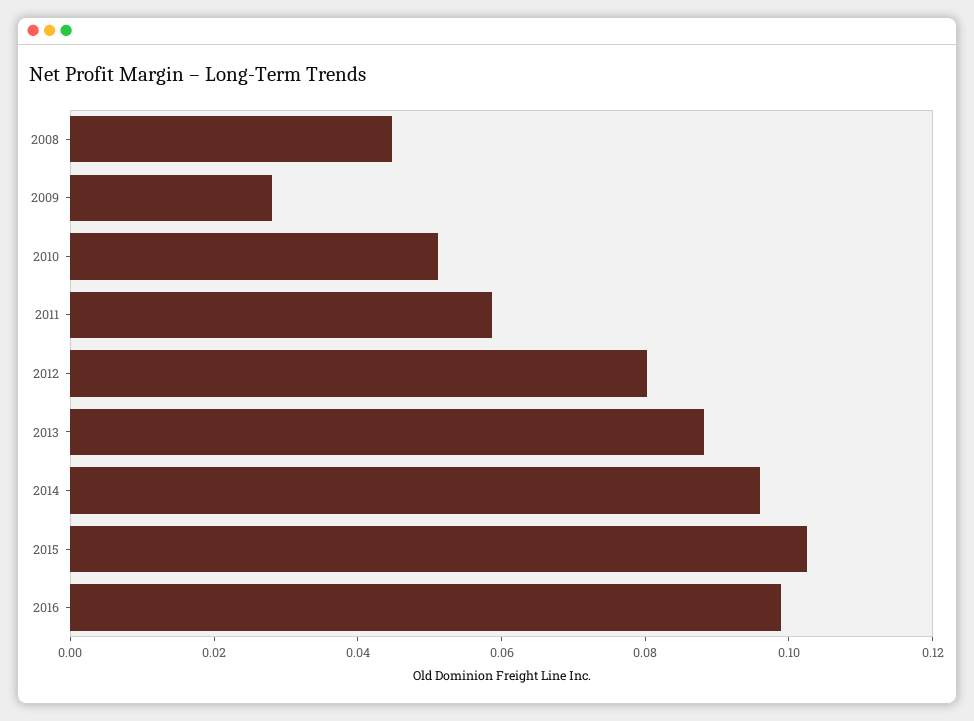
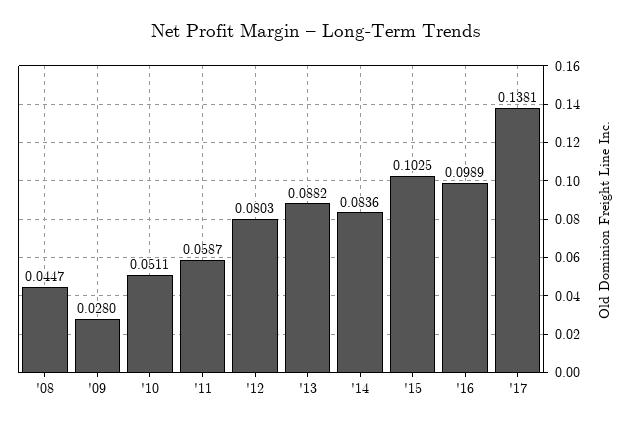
2014: 0.095 -> 0.0836
'17: none -> 0.1381

